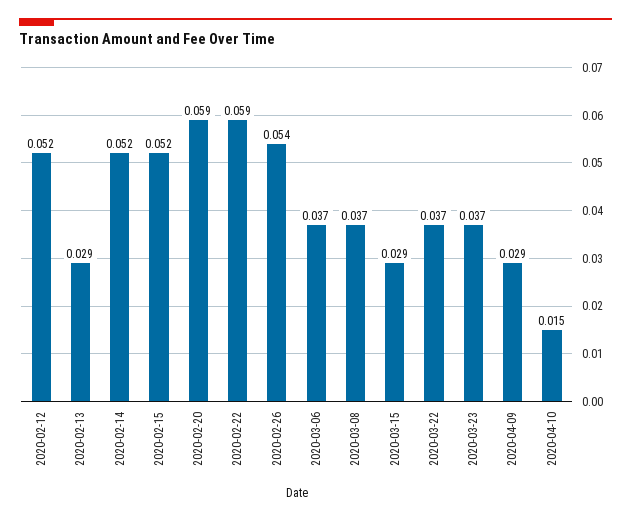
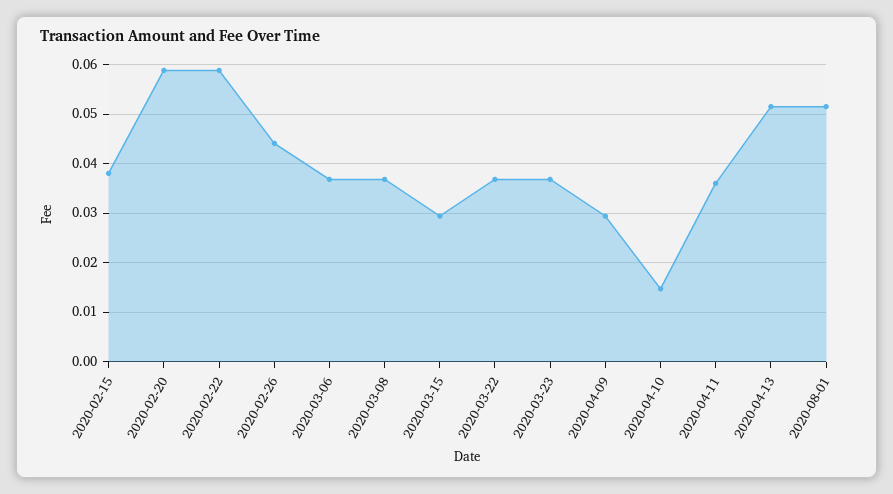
2020-02-12: 0.052 -> none
2020-02-13: 0.029 -> none
2020-02-14: 0.052 -> none
2020-02-15: 0.052 -> 0.038
2020-02-26: 0.054 -> 0.044
2020-04-11: none -> 0.036
2020-04-13: none -> 0.052
2020-08-01: none -> 0.052

